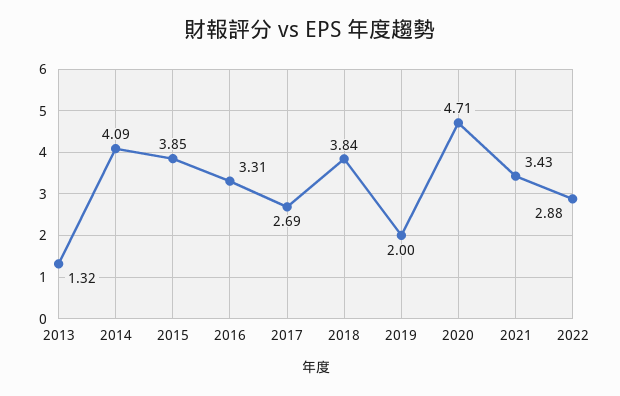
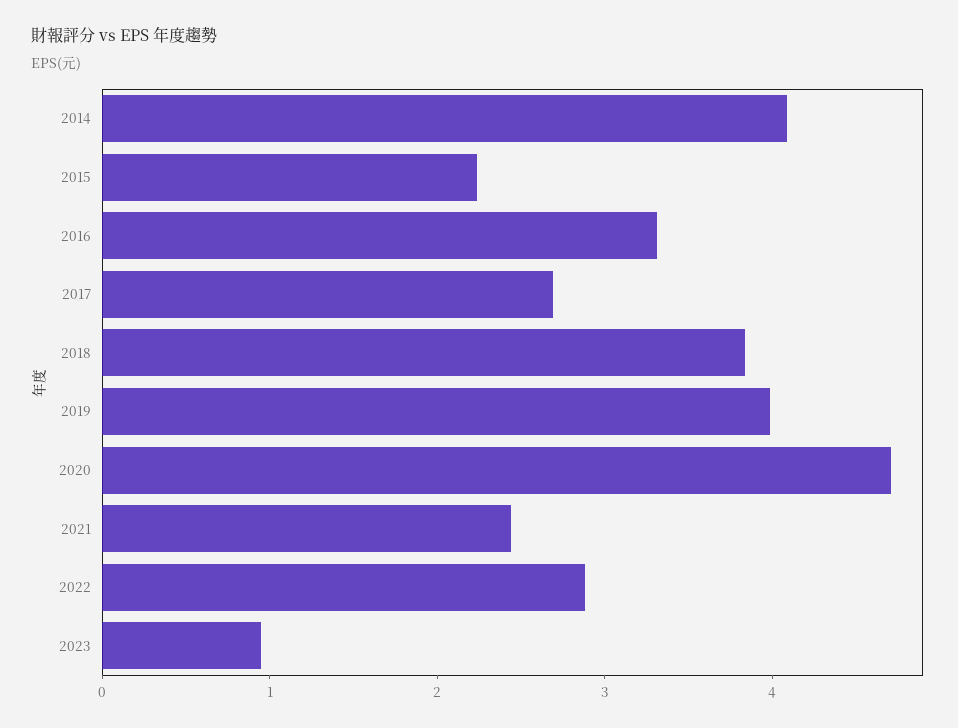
2013: 1.32 -> none
2015: 3.85 -> 2.2
2019: 2 -> 4
2021: 3.43 -> 2.4
2023: none -> 1

